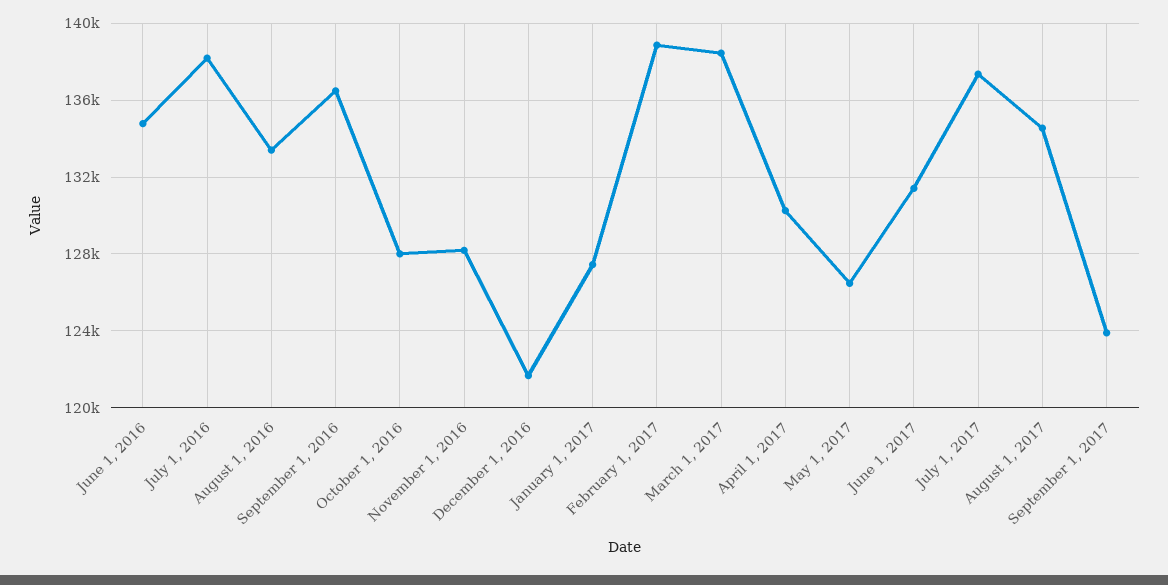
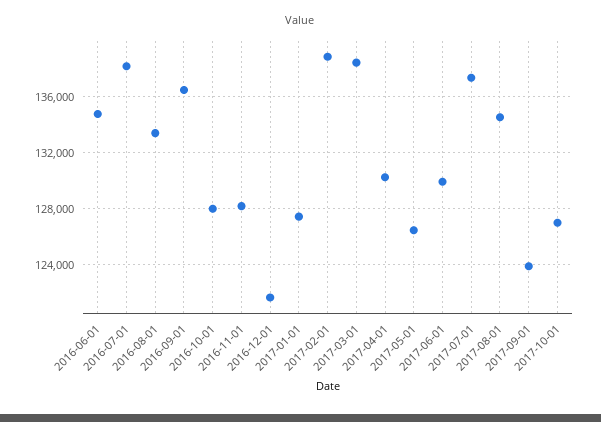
June 1, 2017: 131500 -> 130000
2017-10-01: none -> 127000

